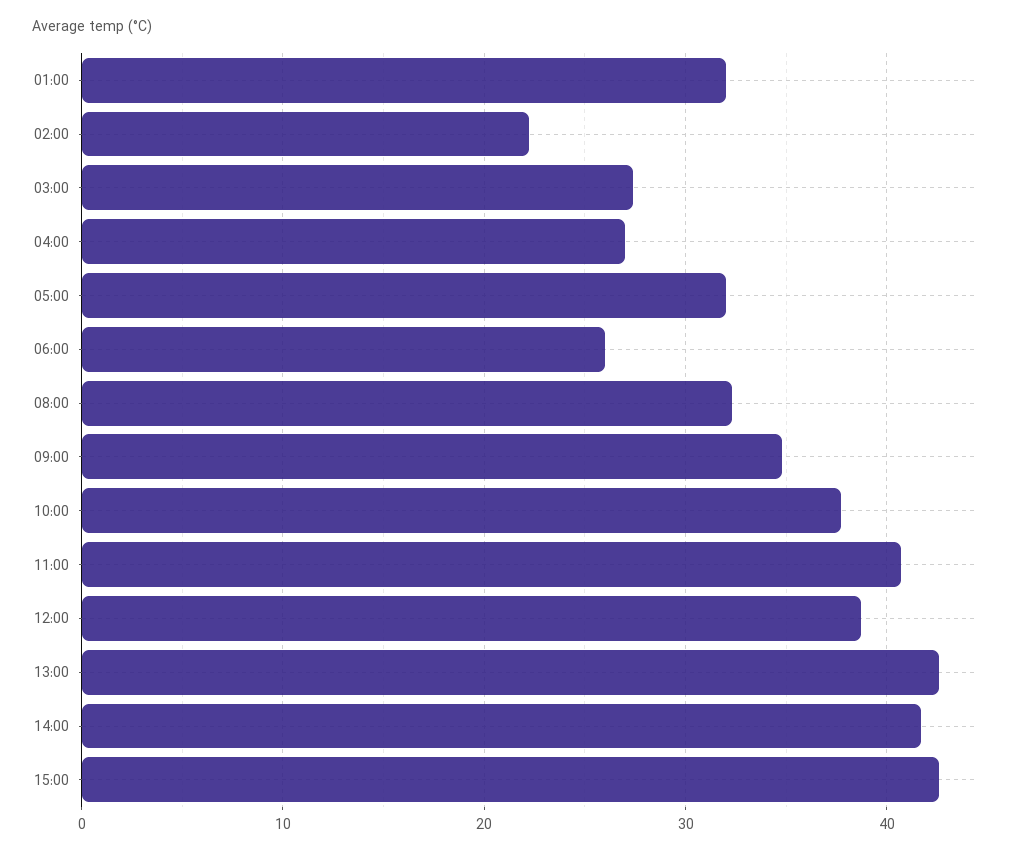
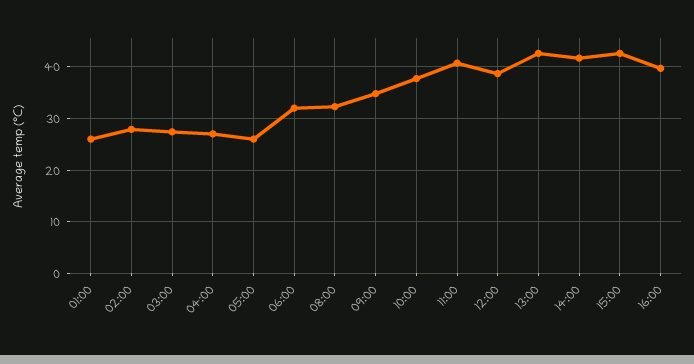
01:00: 32 -> 26
02:00: 22 -> 28
05:00: 32 -> 26
06:00: 26 -> 32
16:00: none -> 40

